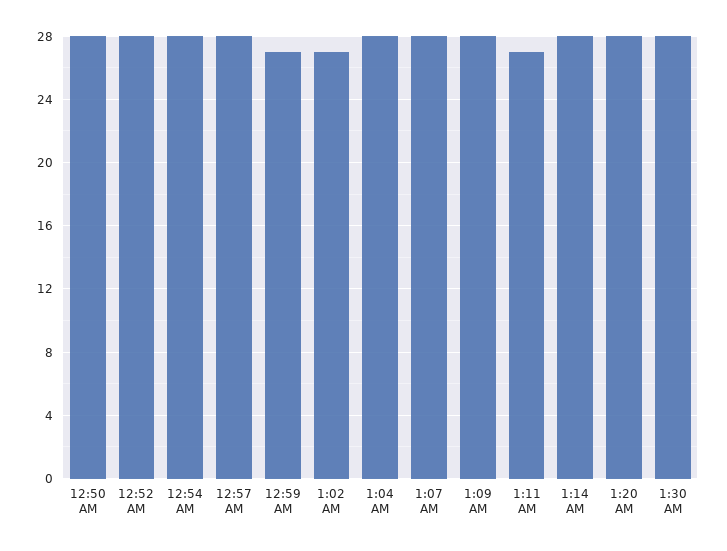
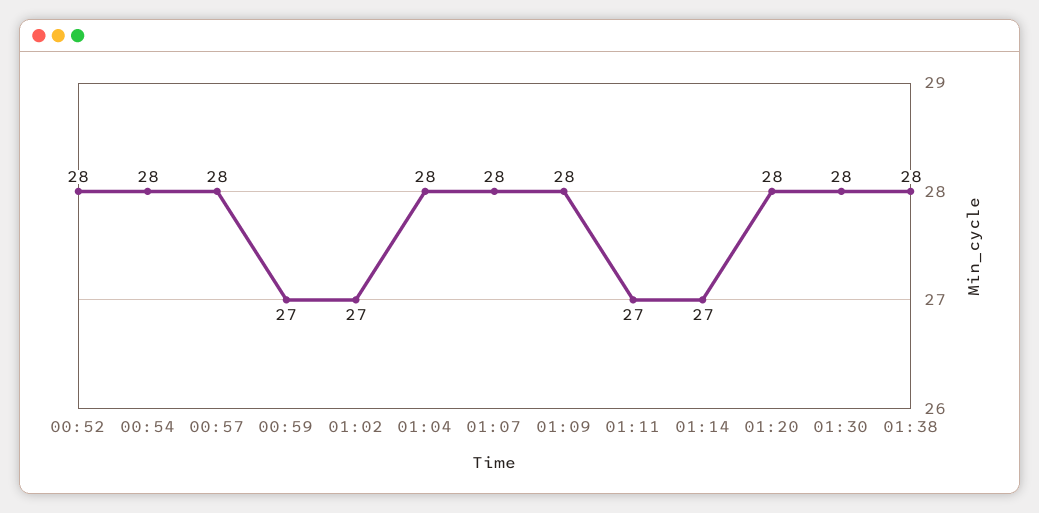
12:50 AM: 28 -> none
1:14 AM: 28 -> 27
01:38: none -> 28

